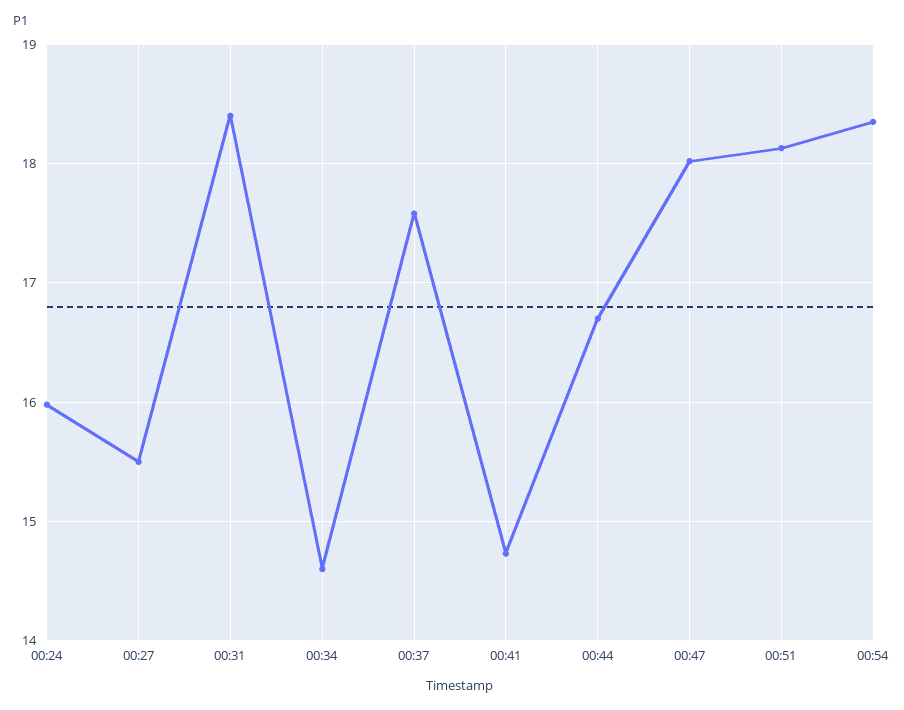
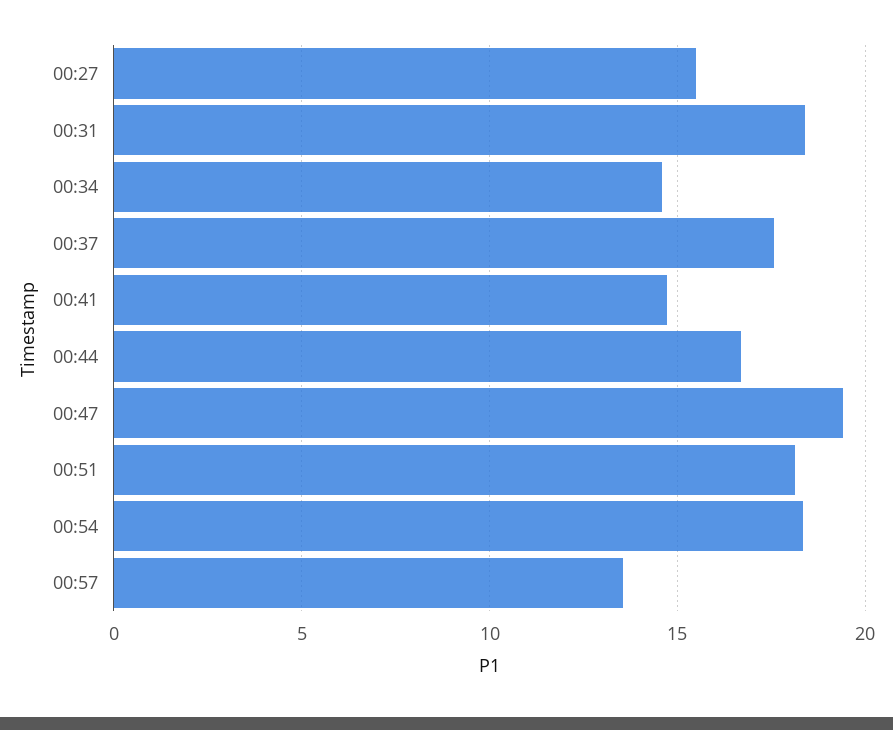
00:24: 16 -> none
00:47: 18 -> 19.5
00:57: none -> 13.5

